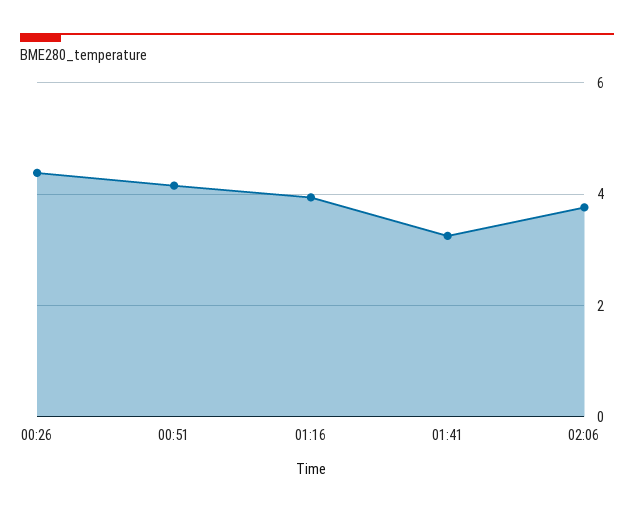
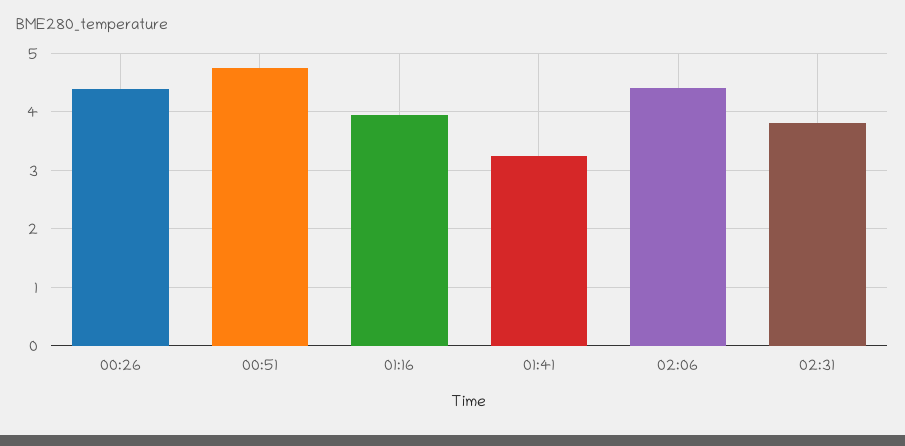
00:51: 4.2 -> 4.8
02:06: 3.8 -> 4.4
02:31: none -> 3.8

